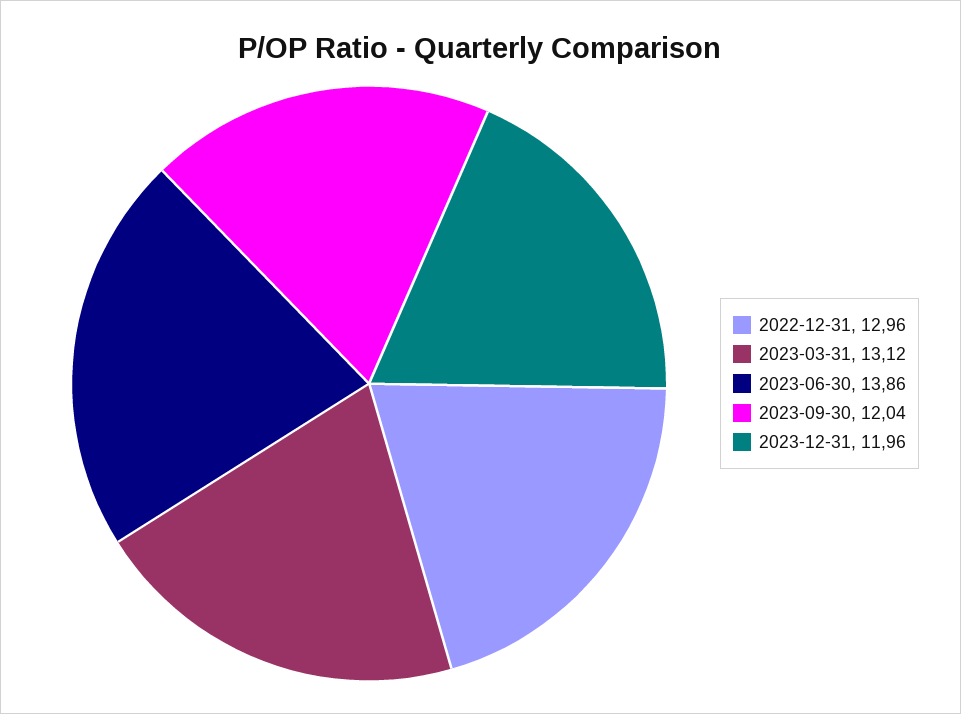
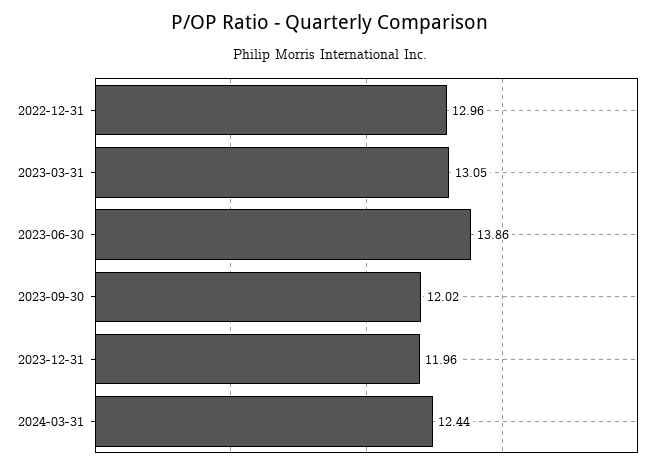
2023-03-31: 13.12 -> 13.05
2023-09-30: 12.04 -> 12.02
2024-03-31: none -> 12.44

